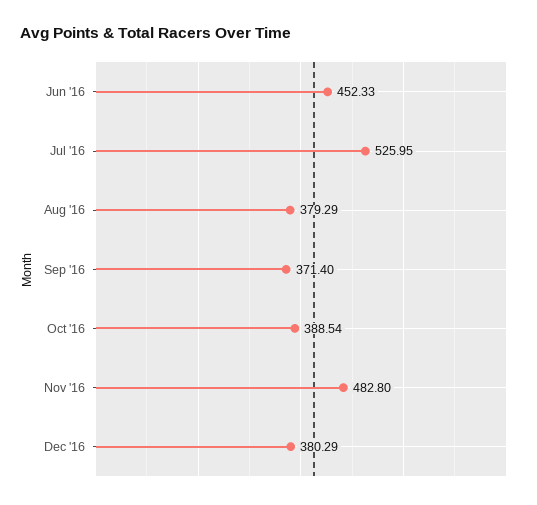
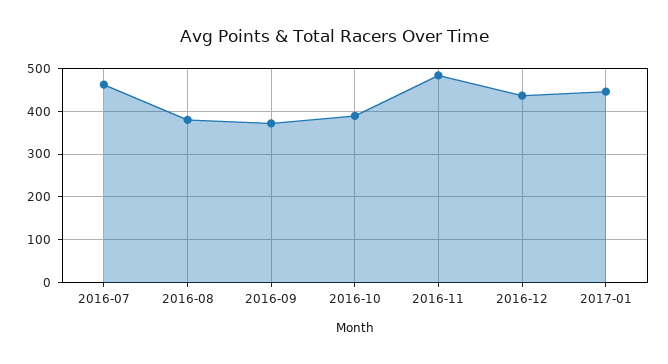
Jun '16: 452.33 -> none
Jul '16: 525.95 -> 460
Dec '16: 380.29 -> 440
2017-01: none -> 440

